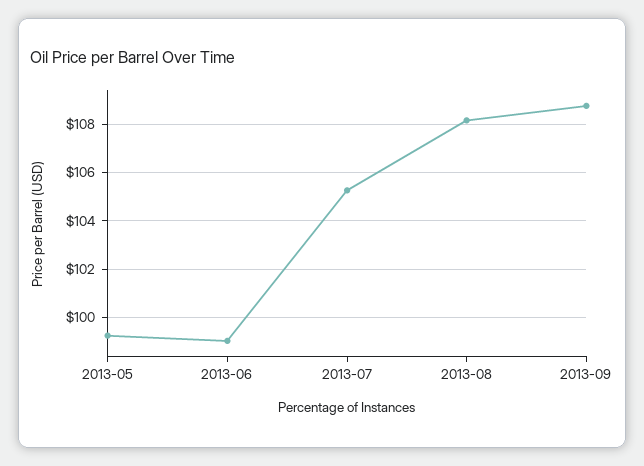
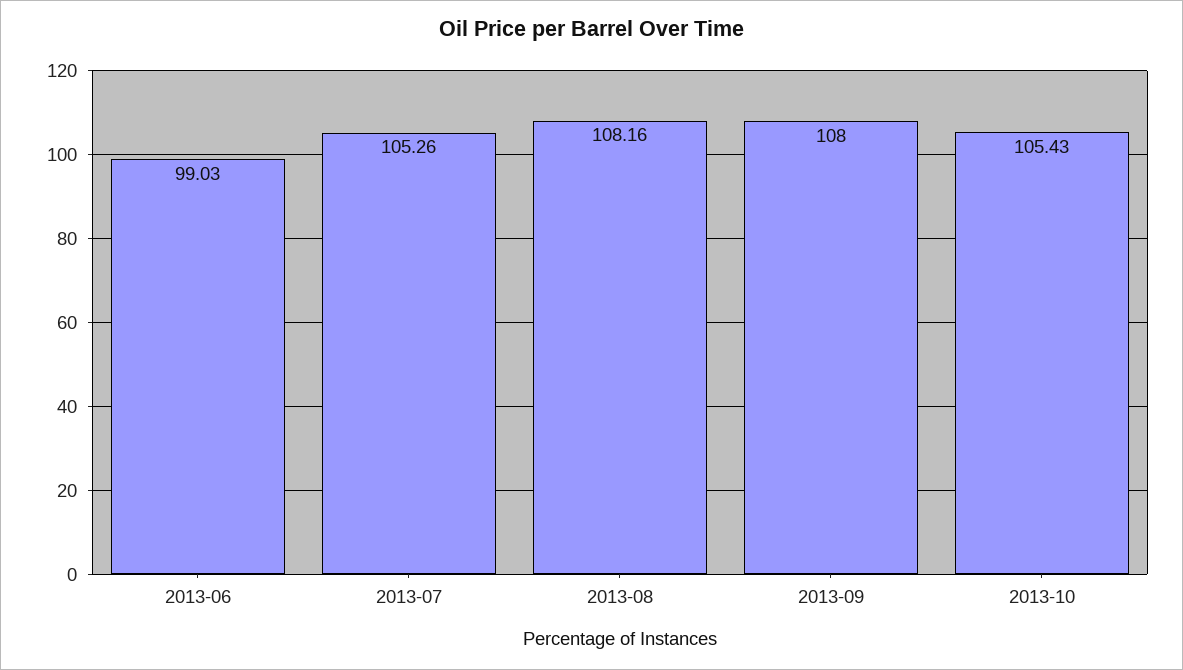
2013-05: 99.25 -> none
2013-09: 108.75 -> 108
2013-10: none -> 105.43

